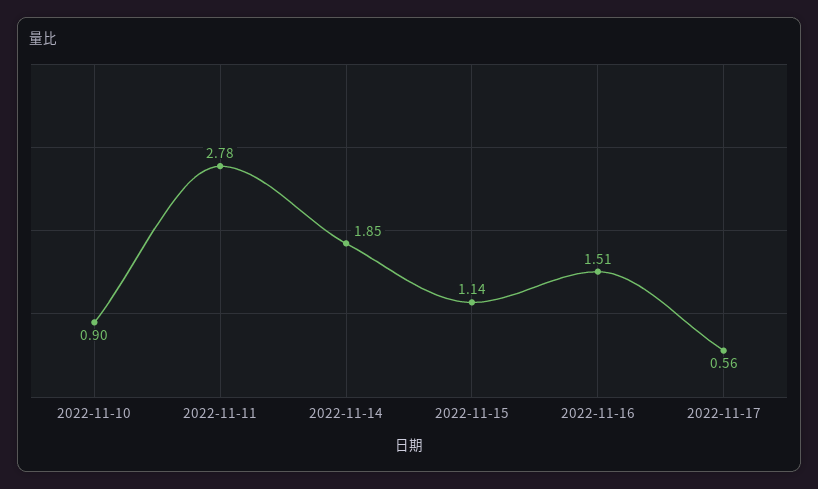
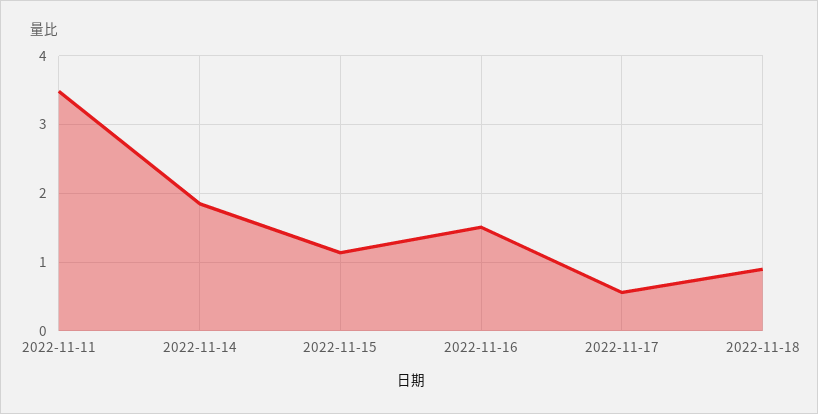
2022-11-10: 0.9 -> none
2022-11-11: 2.78 -> 3.5
2022-11-18: none -> 0.9

